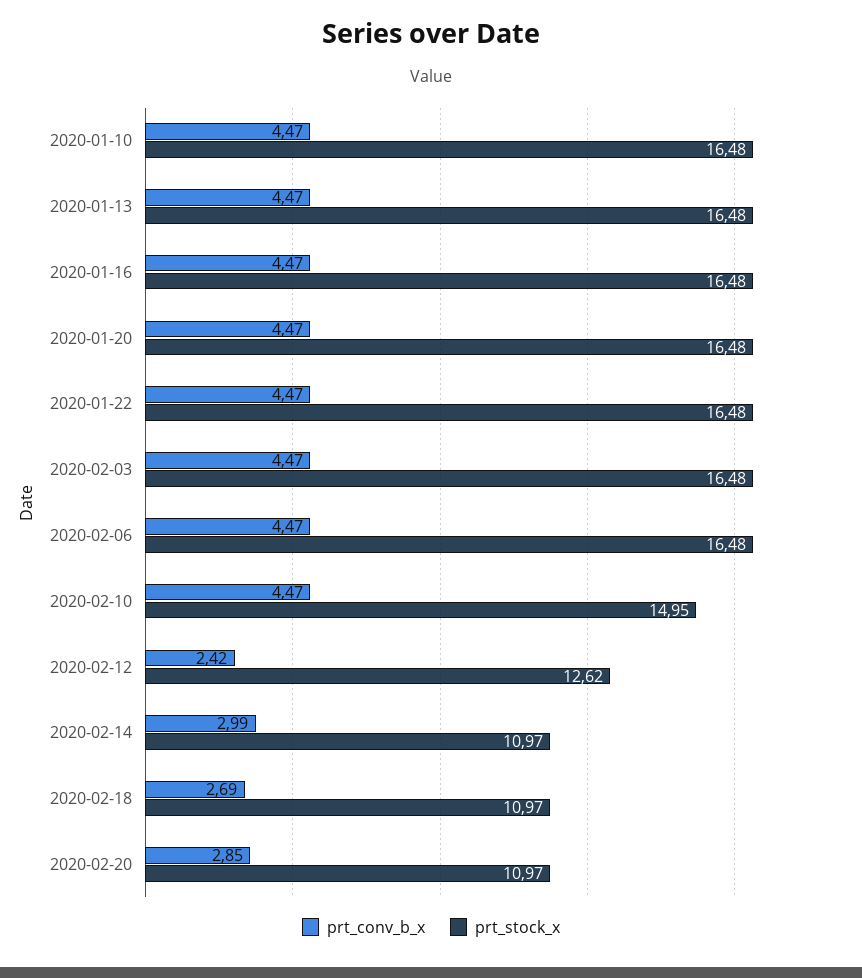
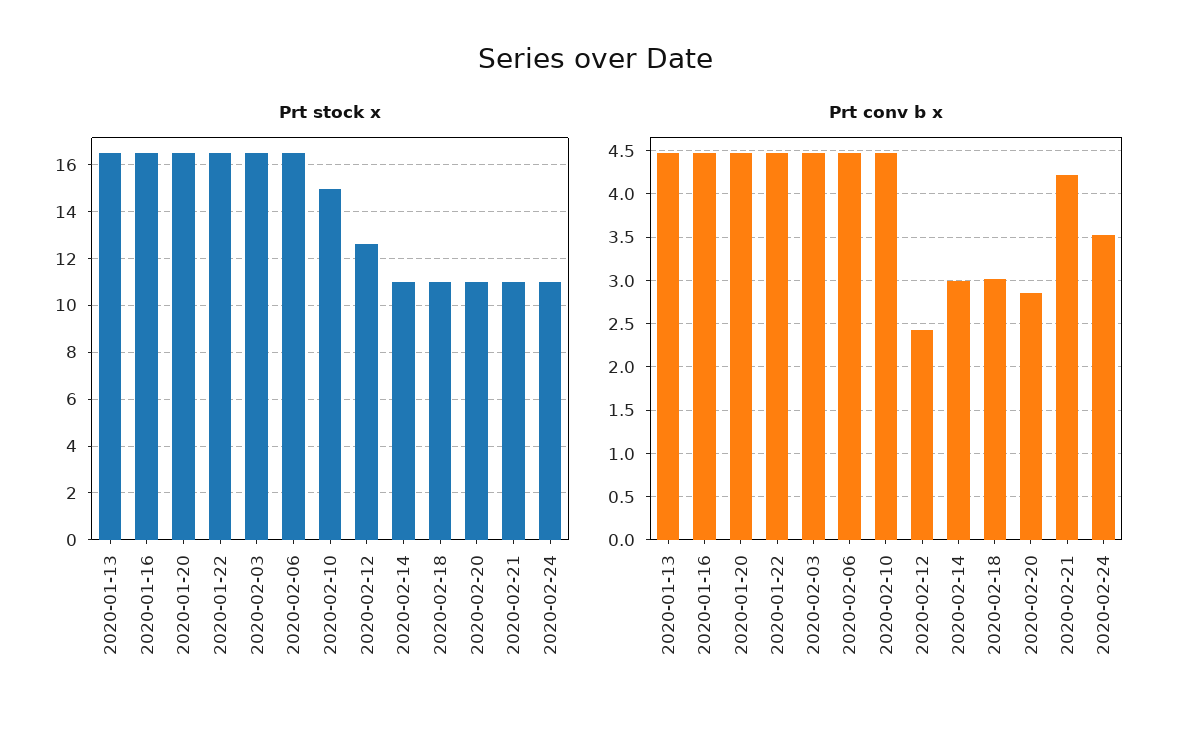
prt_conv_b_x, 2020-01-10: 4.47 -> none
prt_stock_x, 2020-01-10: 16.48 -> none
prt_conv_b_x, 2020-02-18: 2.69 -> 3
prt_stock_x, 2020-02-21: none -> 11
prt_stock_x, 2020-02-24: none -> 11
prt_conv_b_x, 2020-02-21: none -> 4.2
prt_conv_b_x, 2020-02-24: none -> 3.5

